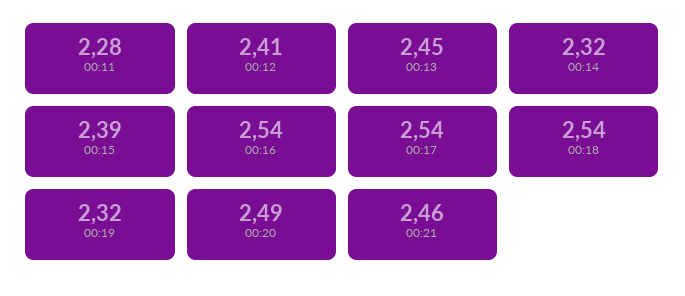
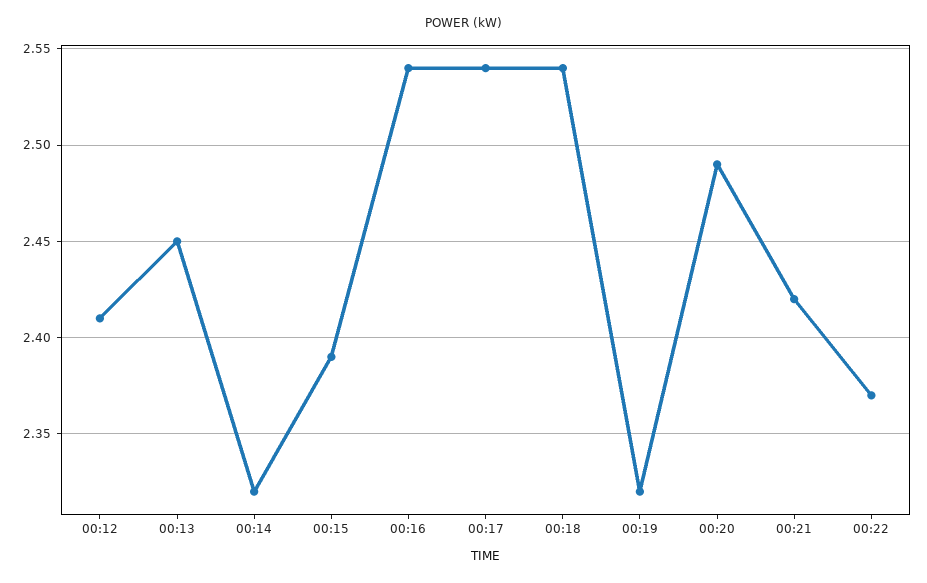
00:11: 2.28 -> none
00:21: 2.46 -> 2.42
00:22: none -> 2.37

